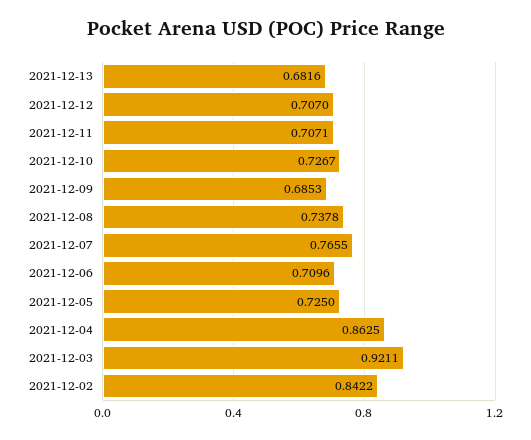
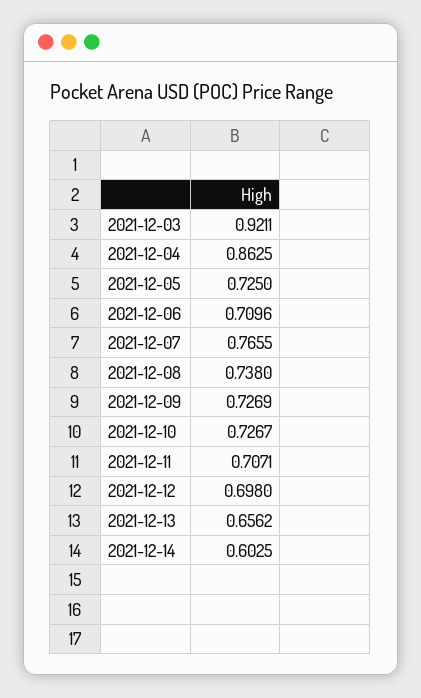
2021-12-13: 0.6816 -> 0.6562
2021-12-12: 0.707 -> 0.698
2021-12-09: 0.6853 -> 0.7269
2021-12-08: 0.7378 -> 0.738
2021-12-02: 0.8422 -> none
2021-12-14: none -> 0.6025

